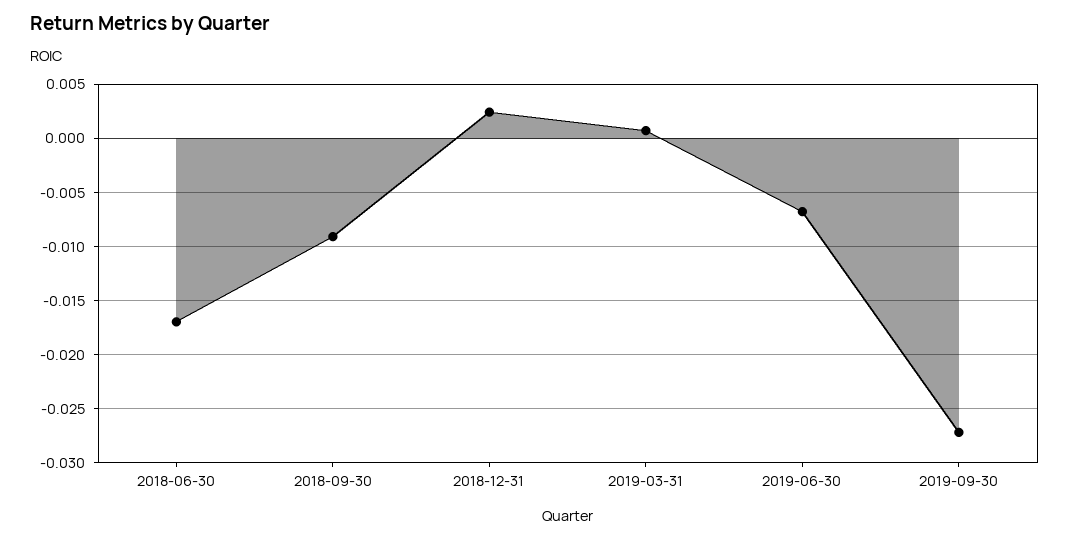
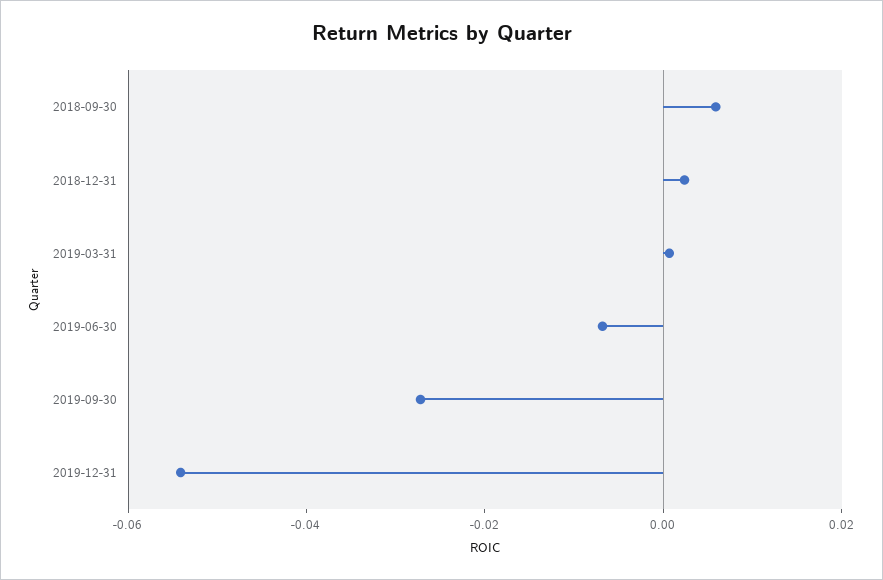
2018-06-30: -0.017 -> none
2018-09-30: -0.009 -> 0.005
2019-12-31: none -> -0.055

